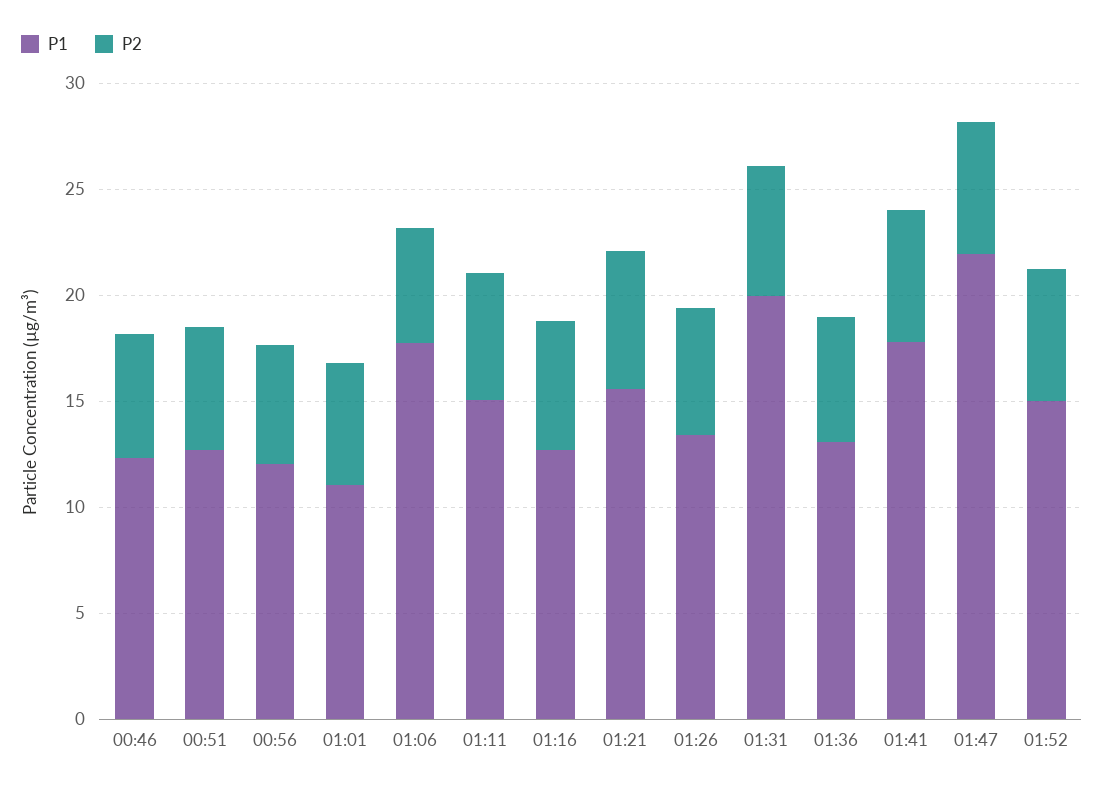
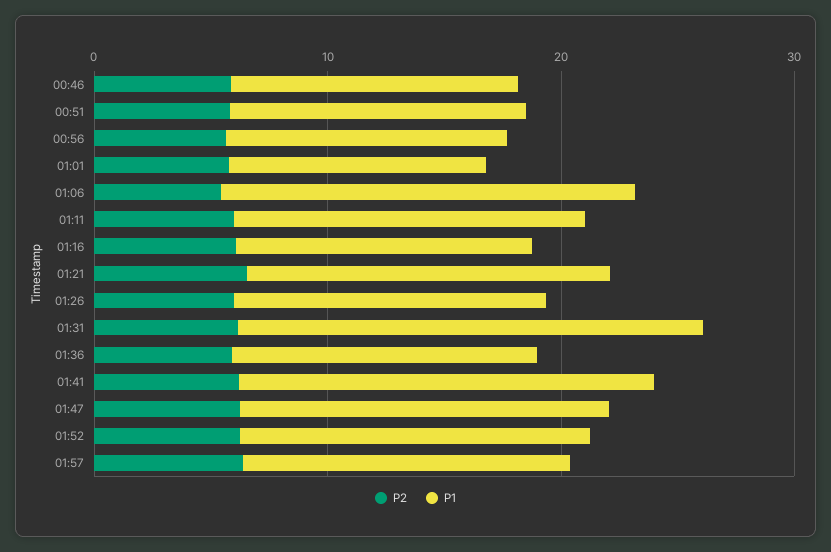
P1, 01:47: 22 -> 16
P2, 01:57: none -> 6
P1, 01:57: none -> 14

